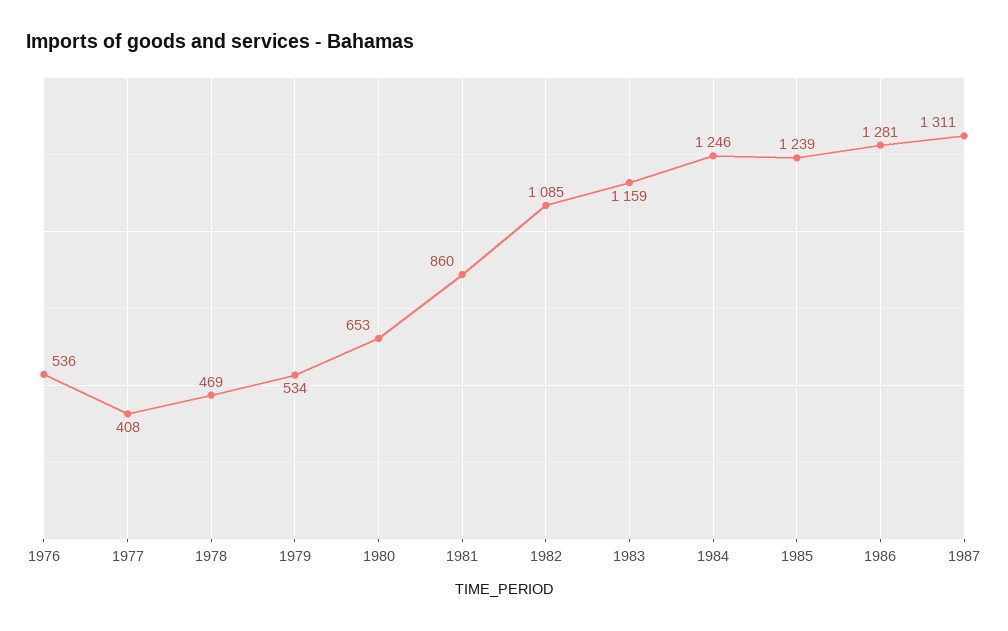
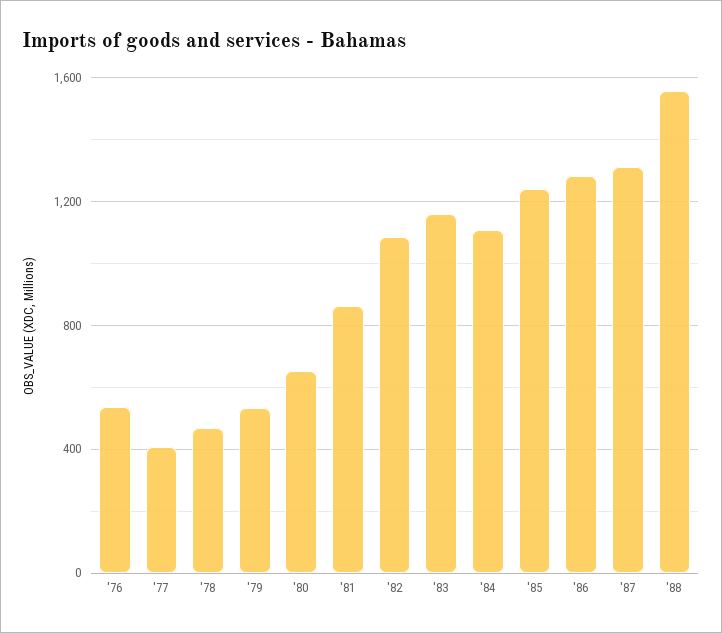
1984: 1246 -> 1100
'88: none -> 1550

